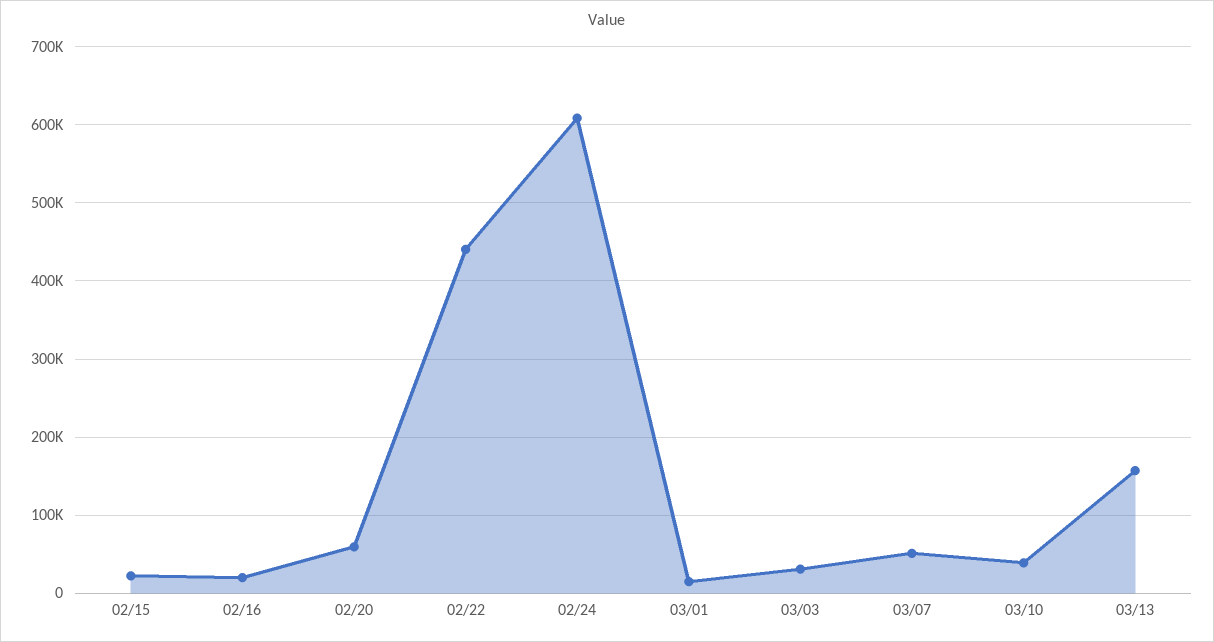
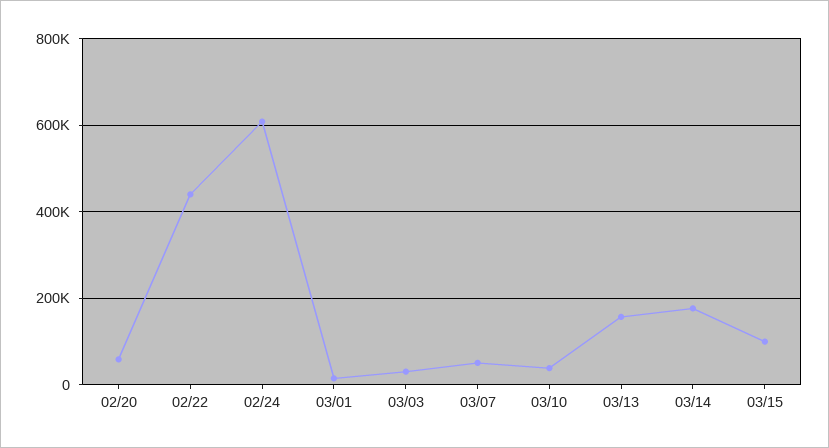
02/15: 20000 -> none
02/16: 20000 -> none
03/14: none -> 180000
03/15: none -> 100000

